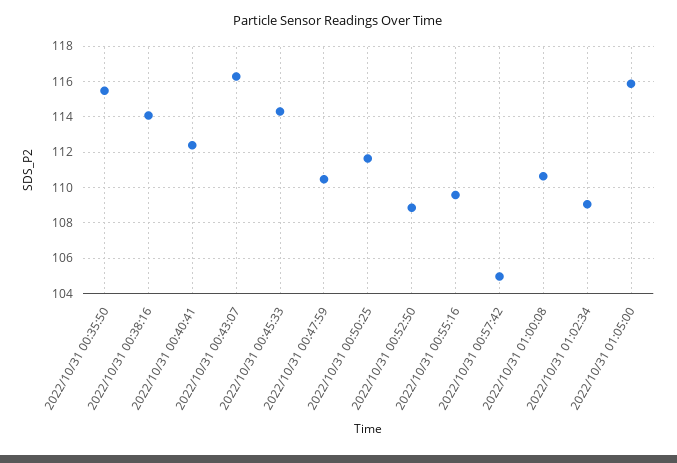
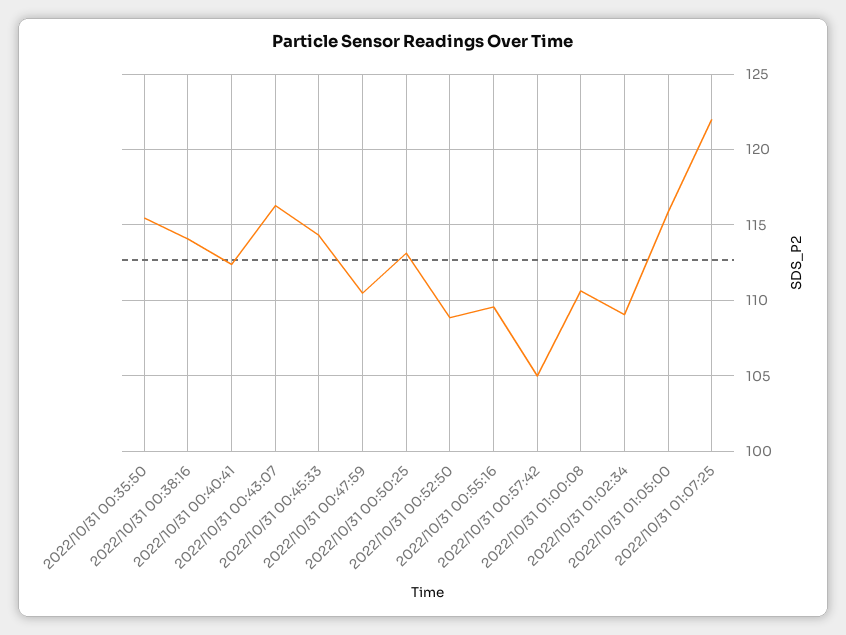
2022/10/31 00:50:25: 111.5 -> 113
2022/10/31 01:07:25: none -> 122

